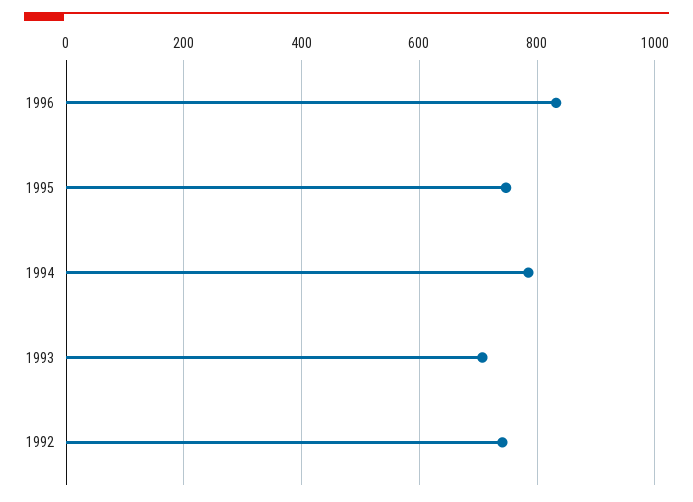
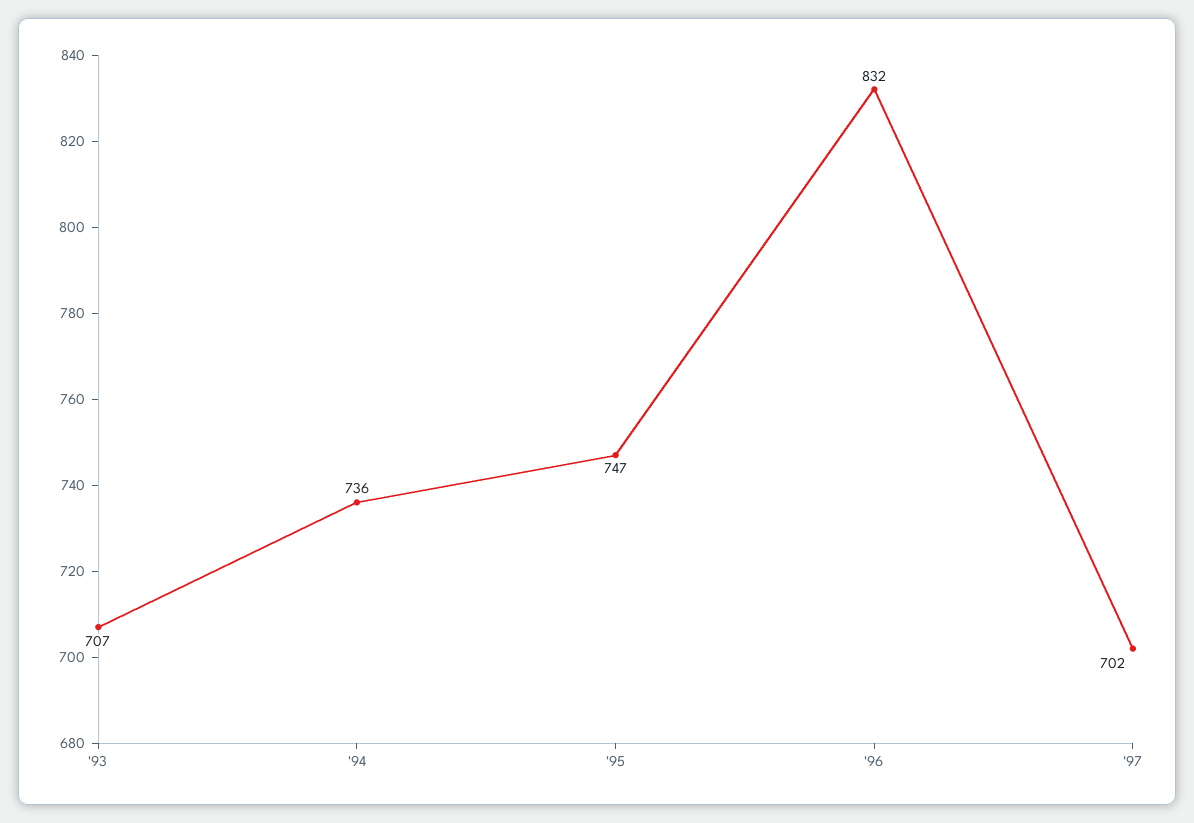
1994: 780 -> 736
1992: 740 -> none
'97: none -> 702

